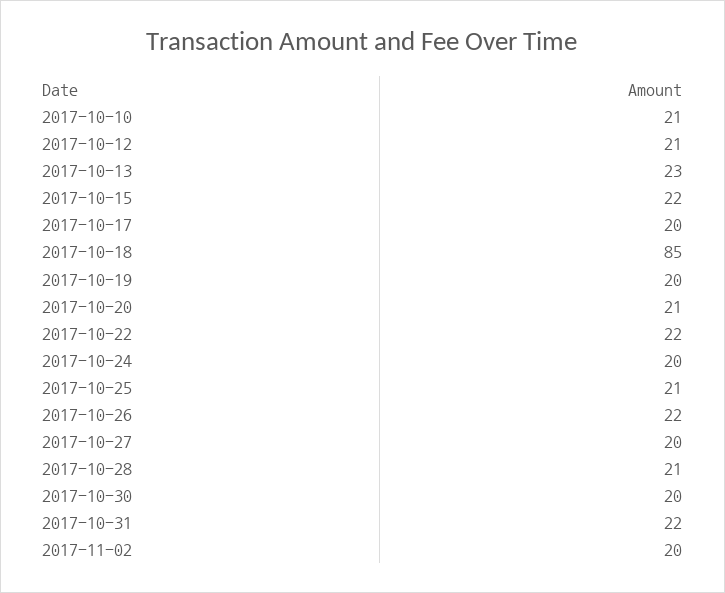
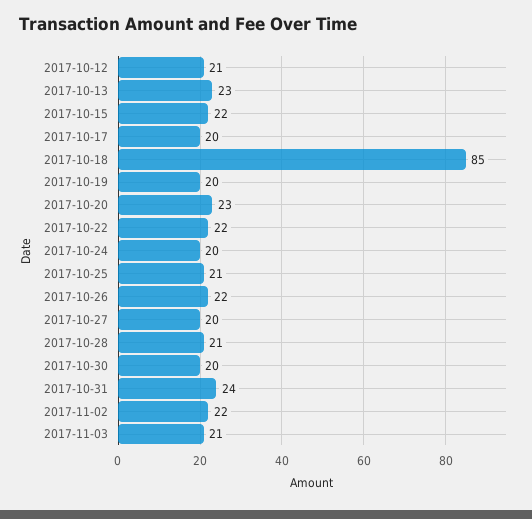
2017-10-10: 21 -> none
2017-10-20: 21 -> 23
2017-10-31: 22 -> 24
2017-11-02: 20 -> 22
2017-11-03: none -> 21

